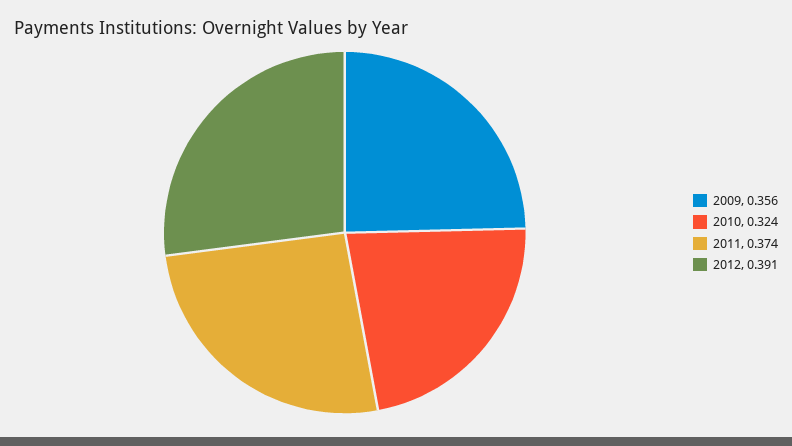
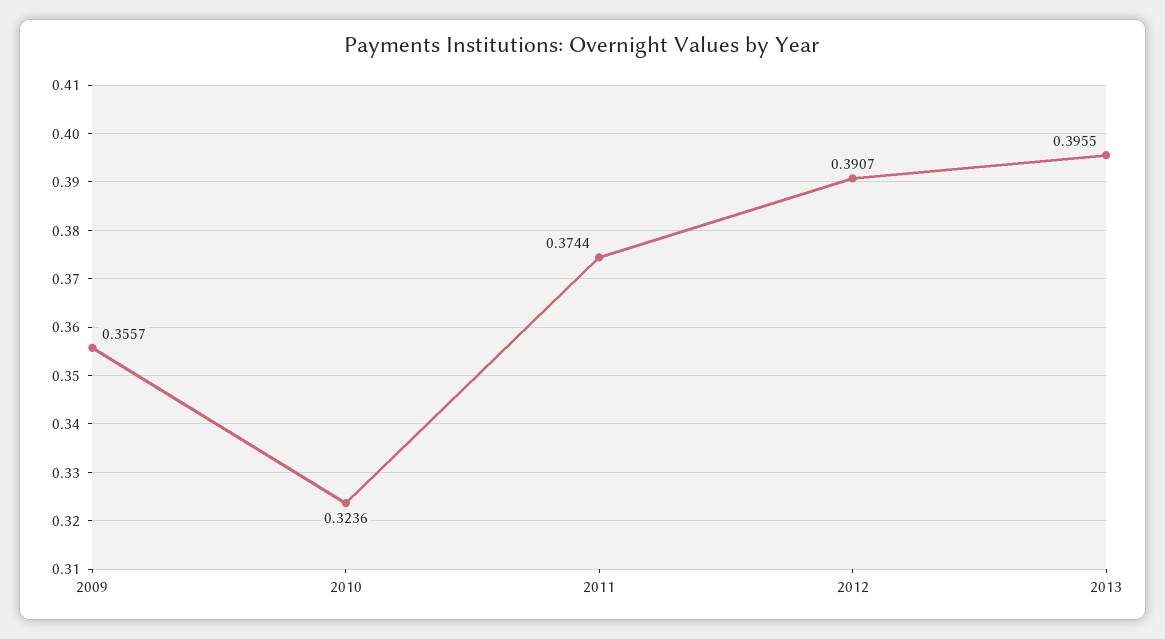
2013: none -> 0.3955

